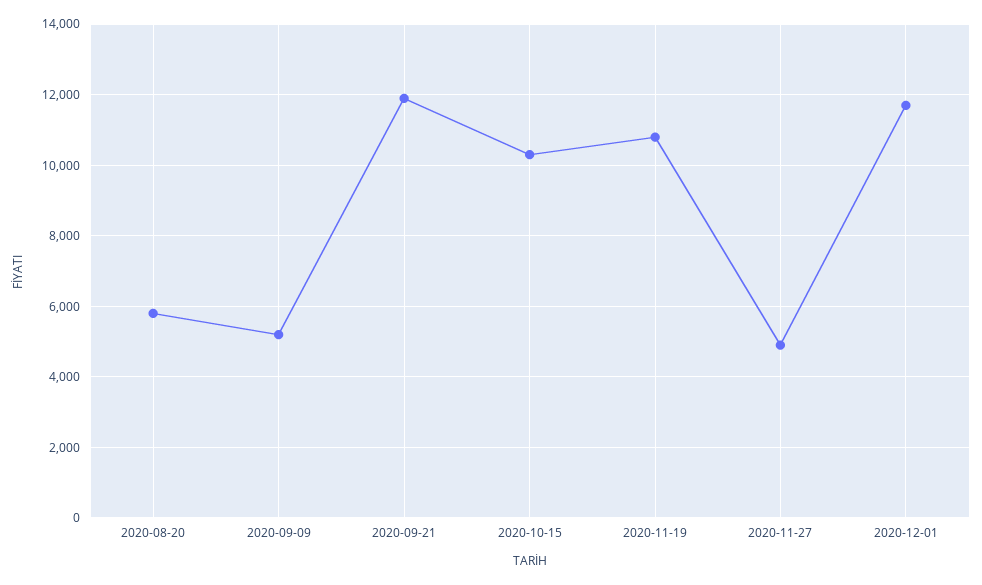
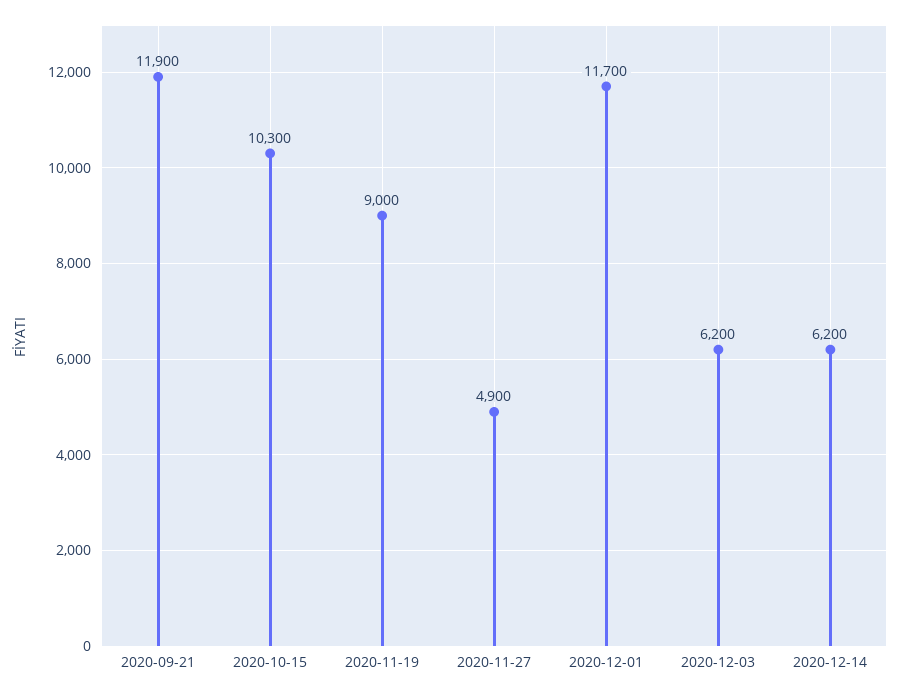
2020-08-20: 5800 -> none
2020-09-09: 5200 -> none
2020-11-19: 10800 -> 9000
2020-12-03: none -> 6200
2020-12-14: none -> 6200

